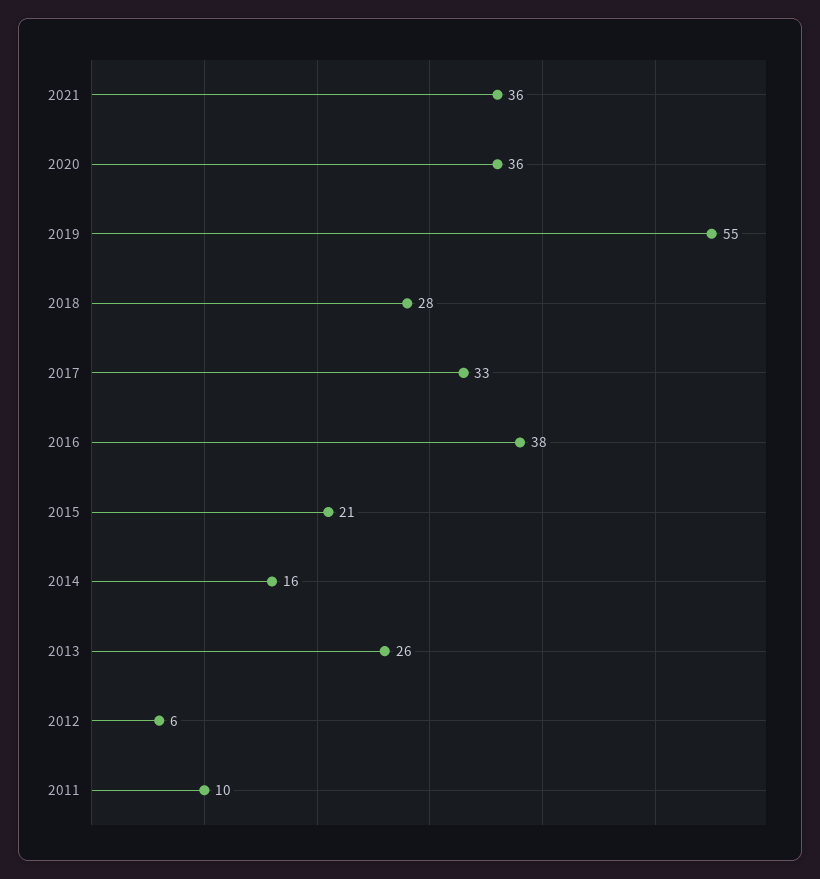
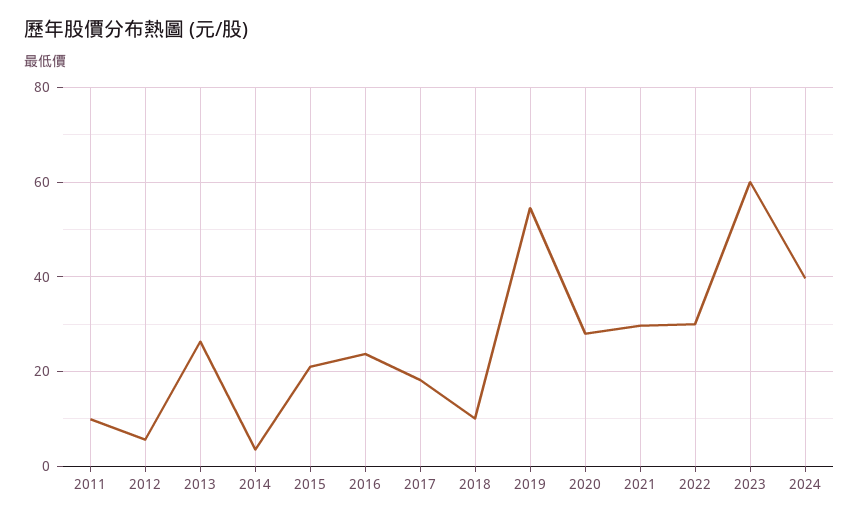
2021: 36 -> 30
2020: 36 -> 28
2018: 28 -> 10
2017: 33 -> 18
2016: 38 -> 24
2014: 16 -> 4
2022: none -> 30
2023: none -> 60
2024: none -> 40

